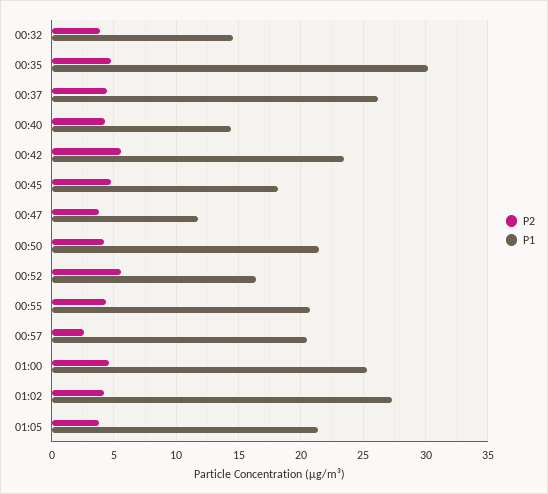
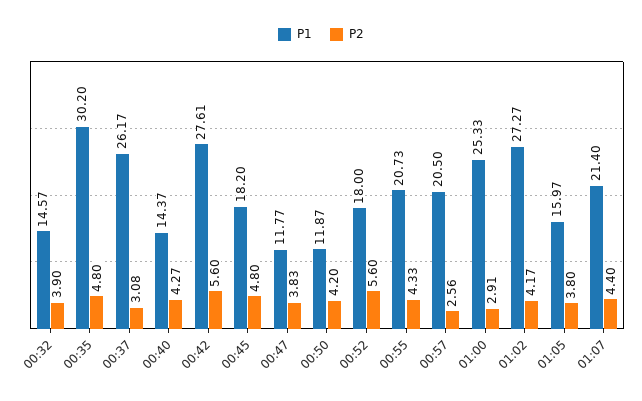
P2, 00:37: 4.5 -> 3.08
P1, 00:42: 23.5 -> 27.61
P1, 00:50: 21.5 -> 11.87
P1, 00:52: 16.5 -> 18
P2, 01:00: 4.5 -> 2.91
P1, 01:05: 21.5 -> 15.97
P1, 01:07: none -> 21.4
P2, 01:07: none -> 4.4

